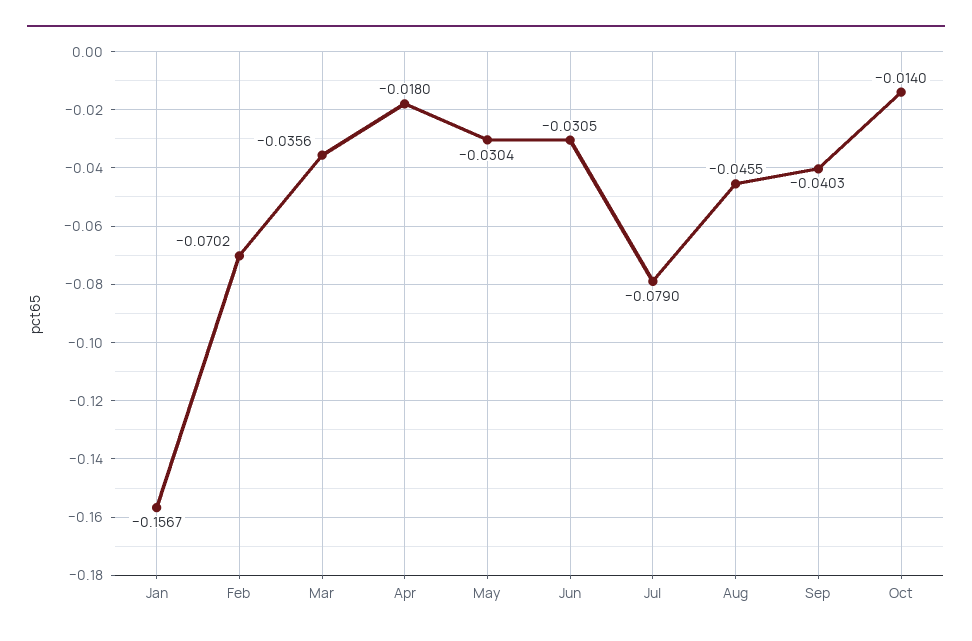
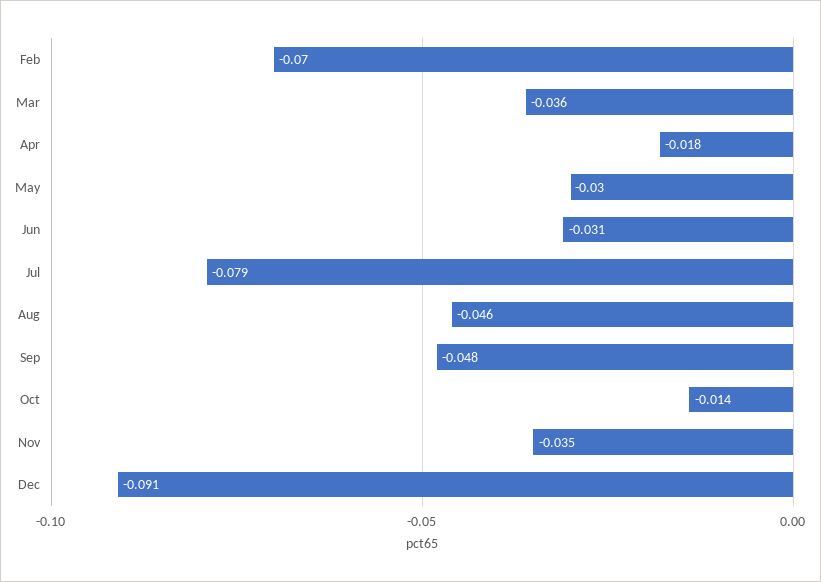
Jan: -0.1567 -> none
Sep: -0.0403 -> -0.048
Nov: none -> -0.035
Dec: none -> -0.091

